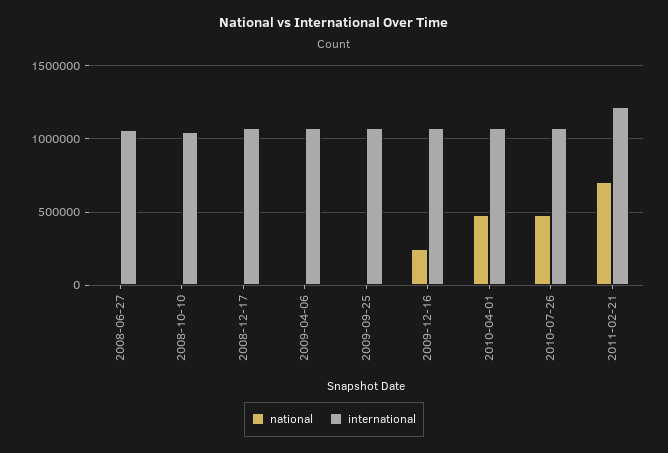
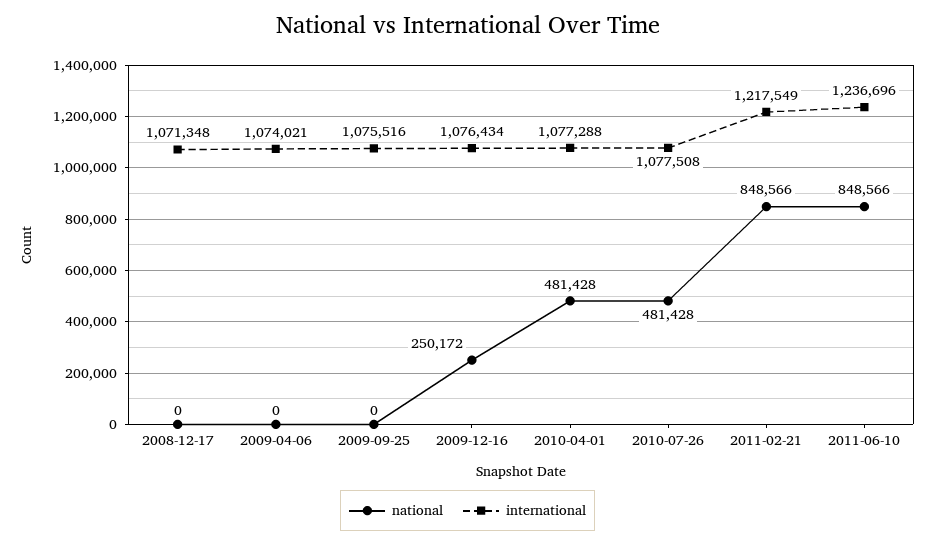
national, 2008-06-27: 0 -> none
international, 2008-06-27: 1050000 -> none
national, 2008-10-10: 0 -> none
international, 2008-10-10: 1050000 -> none
national, 2011-02-21: 700000 -> 848566
national, 2011-06-10: none -> 848566
international, 2011-06-10: none -> 1236696

